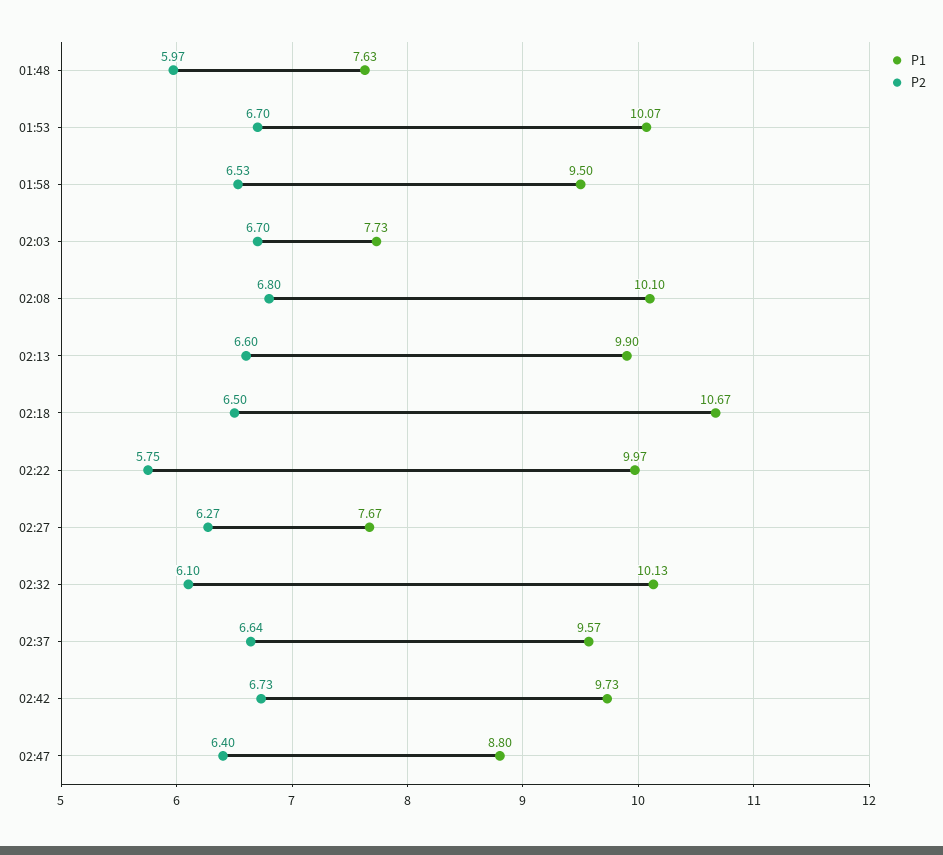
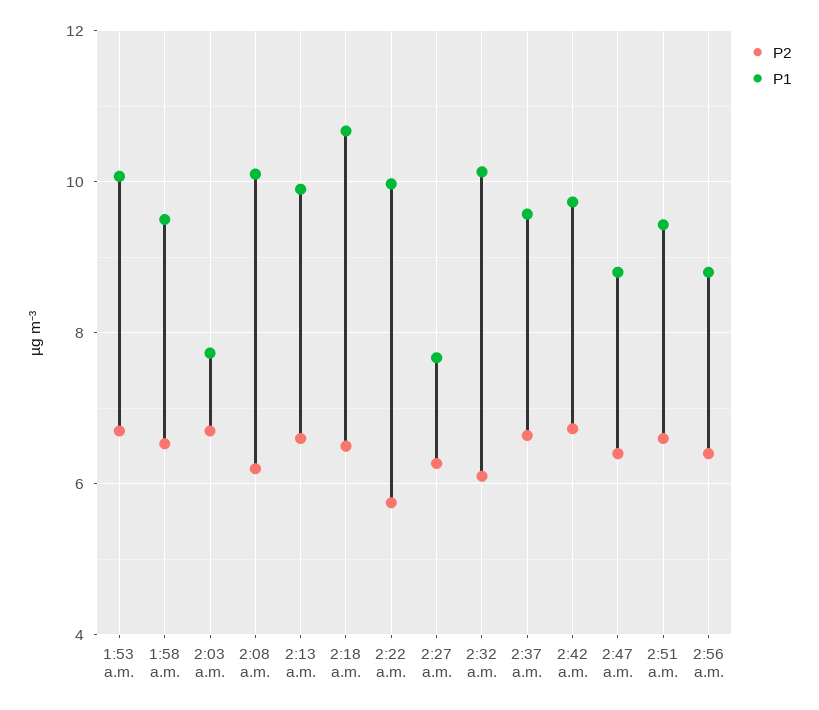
P1, 01:48: 7.63 -> none
P2, 01:48: 5.97 -> none
P2, 02:08: 6.8 -> 6.2
P2, 2:51 a.m.: none -> 6.6
P1, 2:51 a.m.: none -> 9.4
P2, 2:56 a.m.: none -> 6.4
P1, 2:56 a.m.: none -> 8.8

